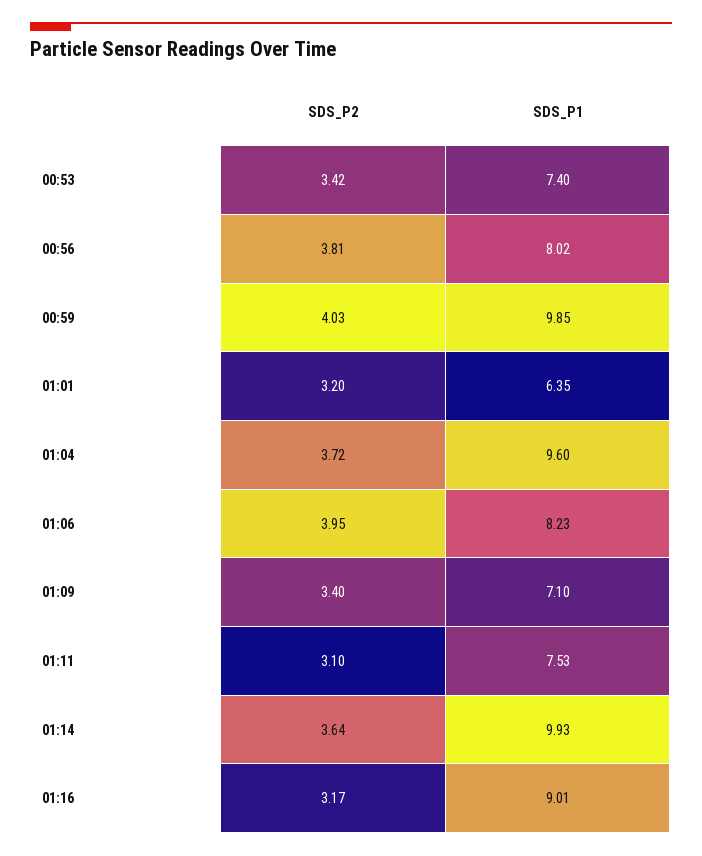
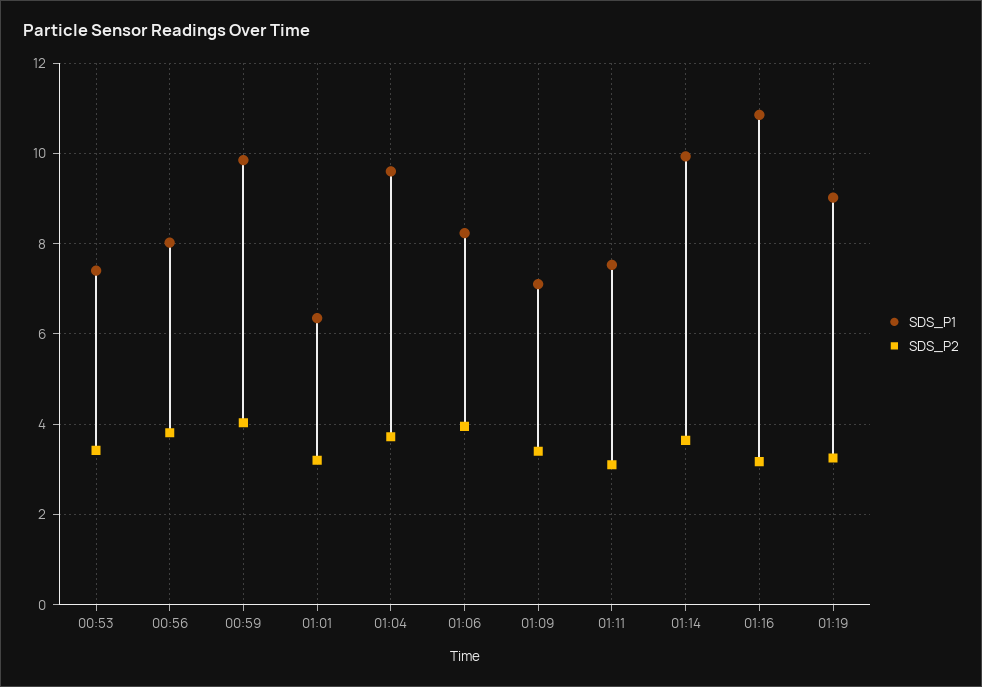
SDS_P1, 01:16: 9.01 -> 10.8
SDS_P1, 01:19: none -> 9
SDS_P2, 01:19: none -> 3.2

